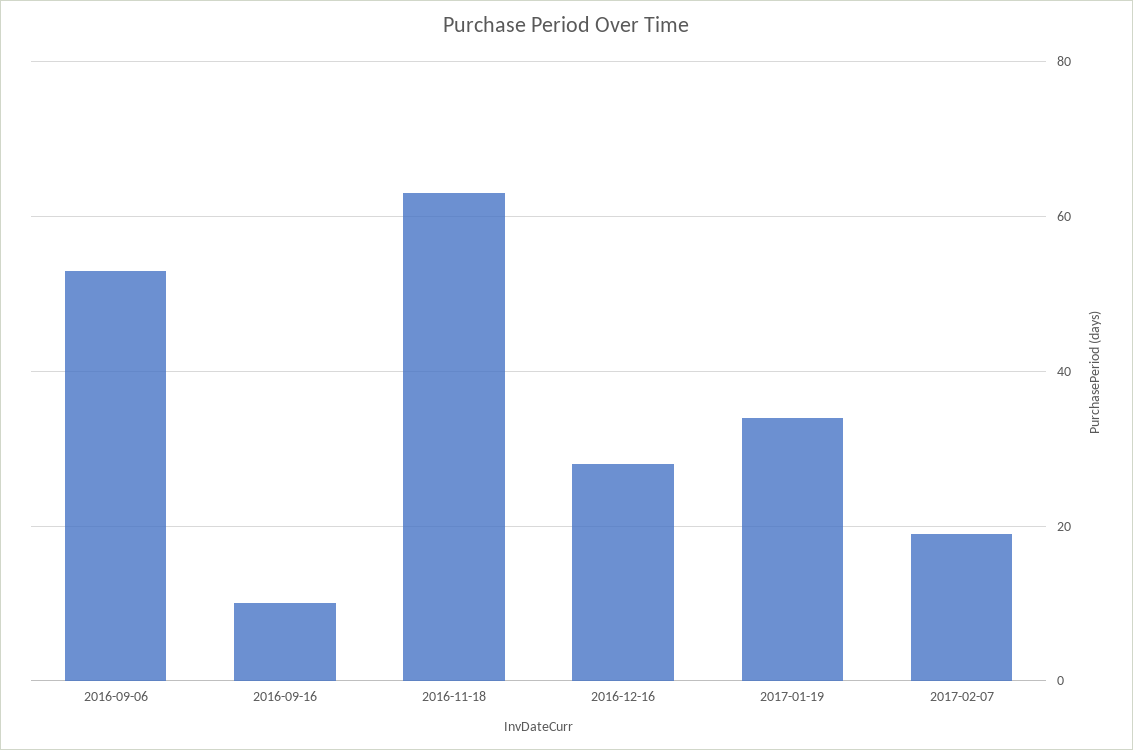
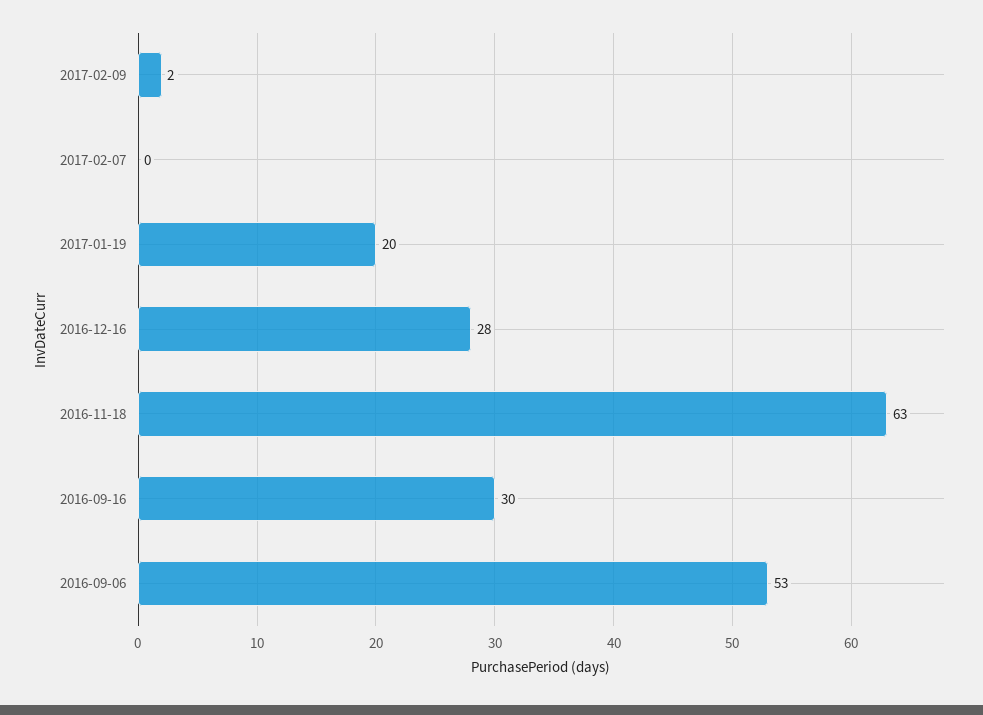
2016-09-16: 10 -> 30
2017-01-19: 35 -> 20
2017-02-07: 20 -> 0
2017-02-09: none -> 2

